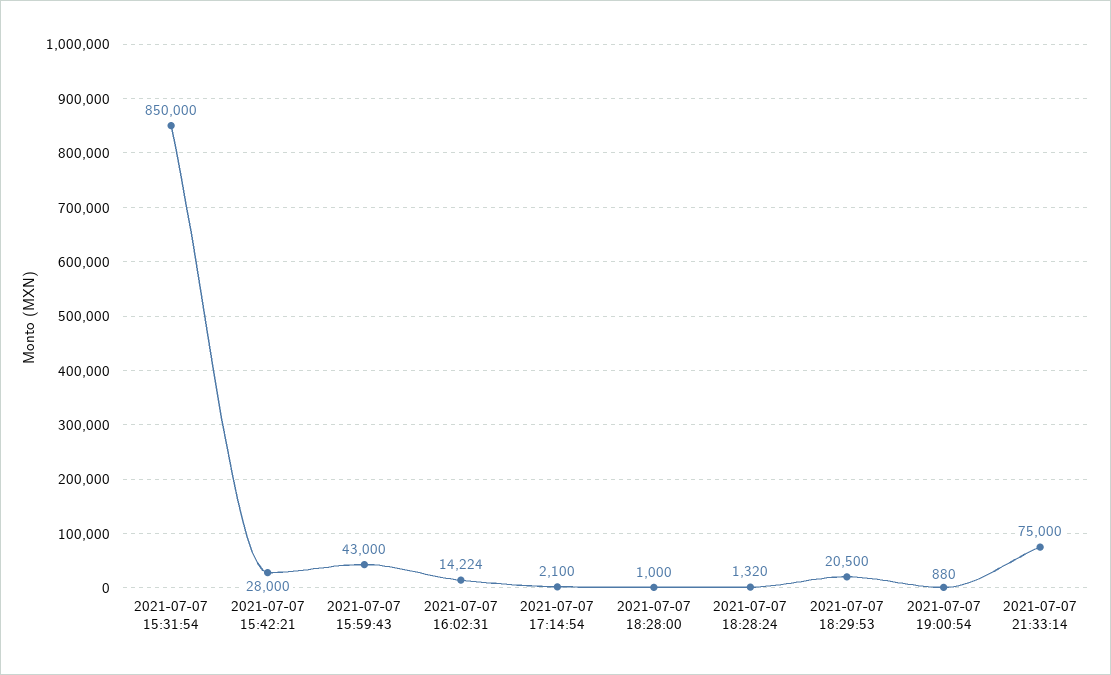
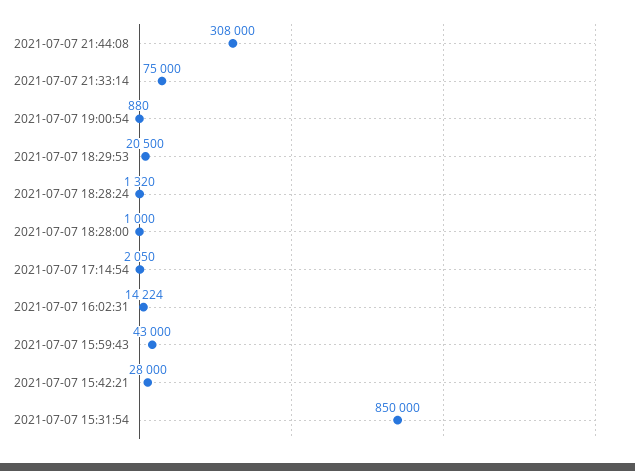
2021-07-07 17:14:54: 2100 -> 2050
2021-07-07 21:44:08: none -> 308000

